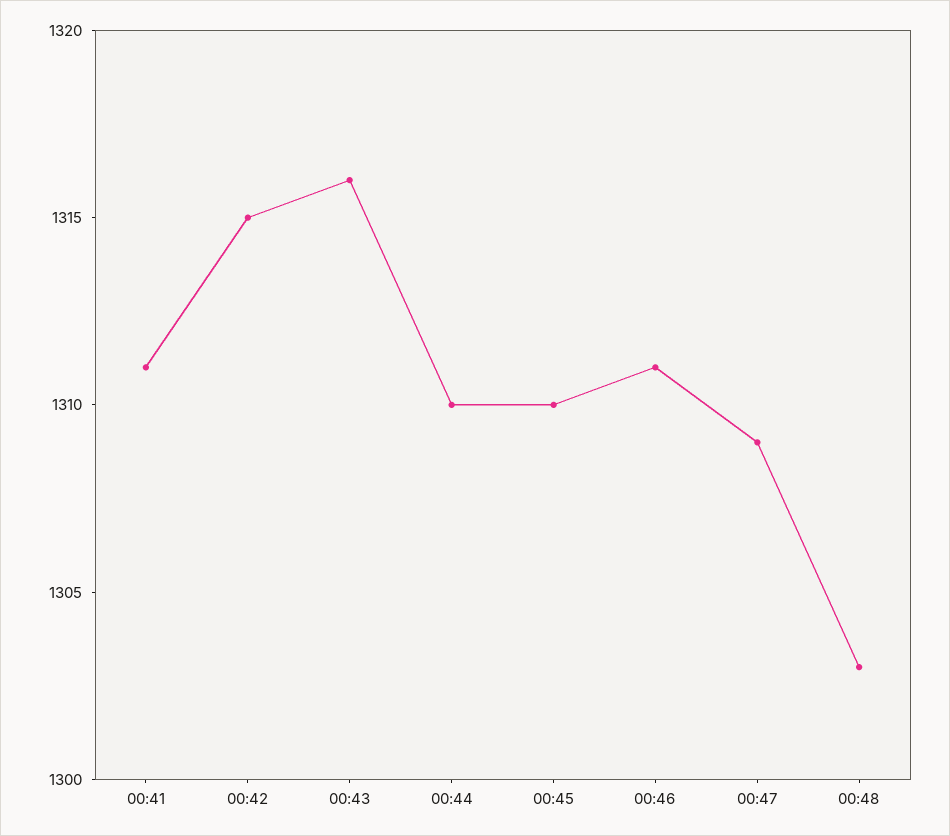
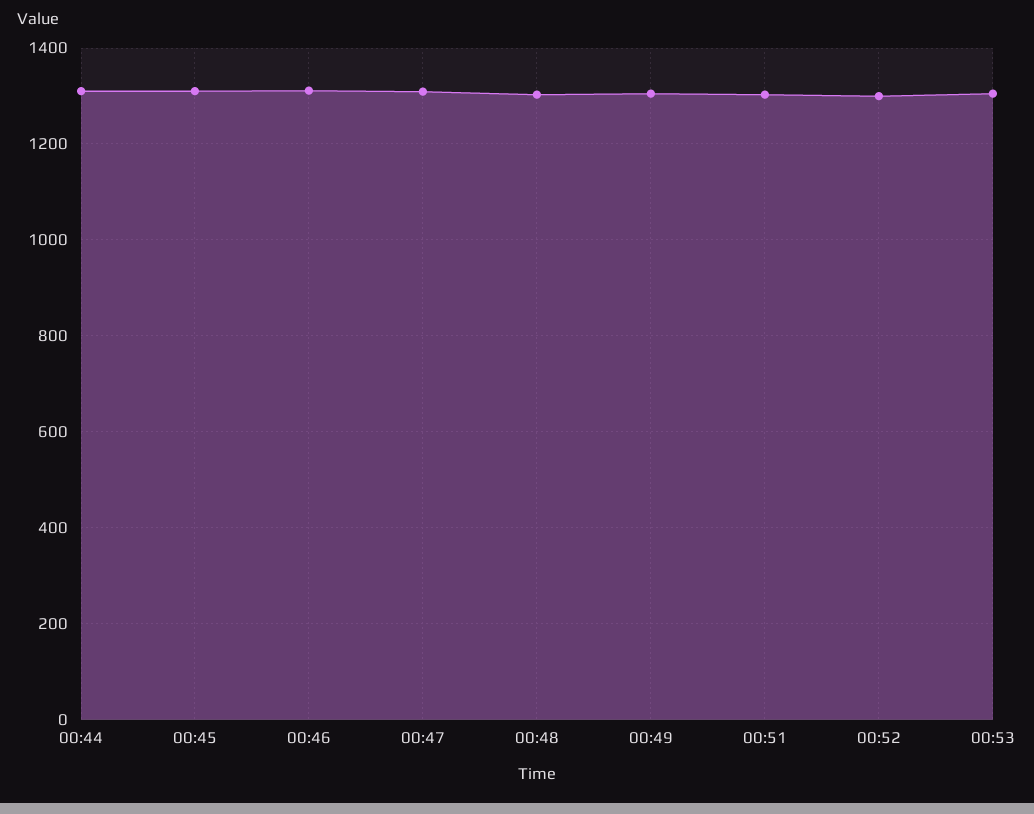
00:41: 1311 -> none
00:42: 1315 -> none
00:43: 1316 -> none
00:49: none -> 1300
00:51: none -> 1300
00:52: none -> 1300
00:53: none -> 1300

